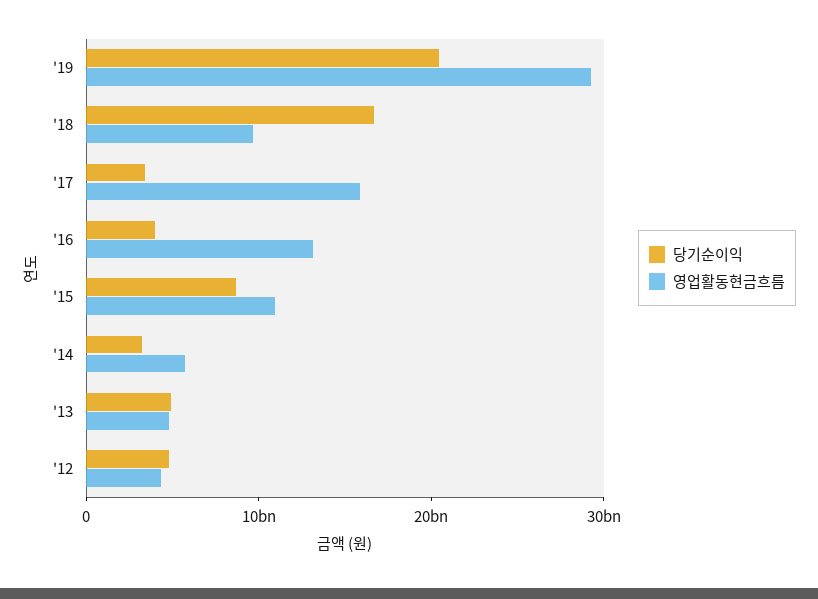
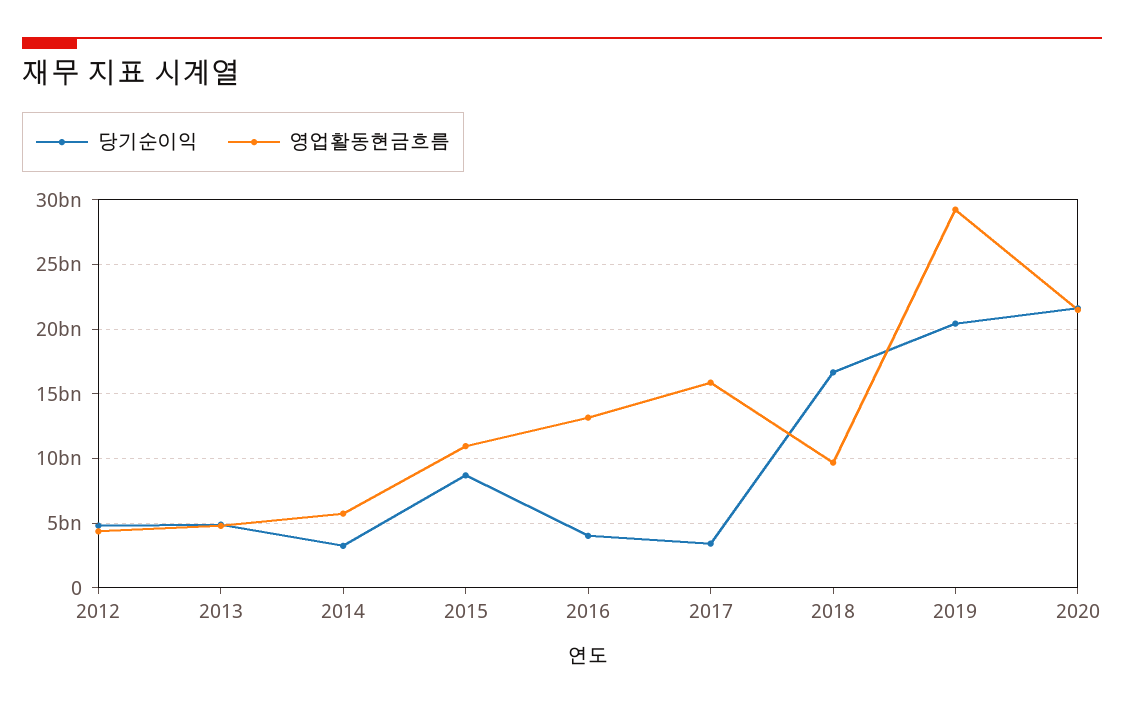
당기순이익, 2020: none -> 21500000000
영업활동현금흐름, 2020: none -> 21500000000

